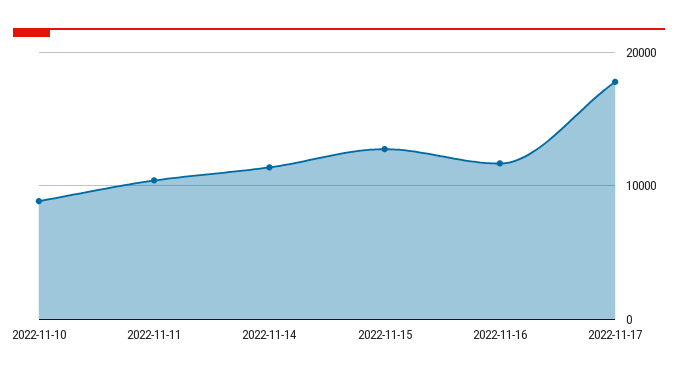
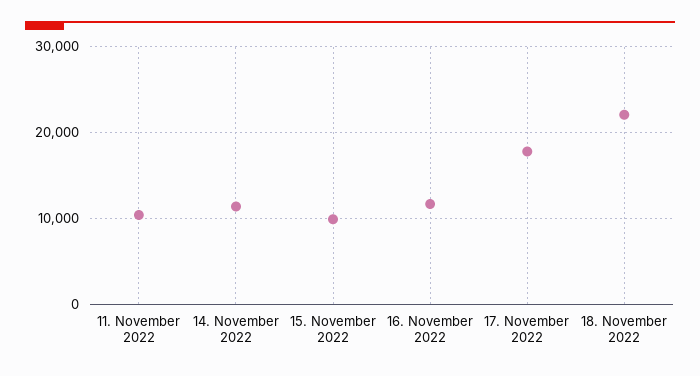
2022-11-10: 9000 -> none
2022-11-15: 13000 -> 10000
18. November 2022: none -> 22000

